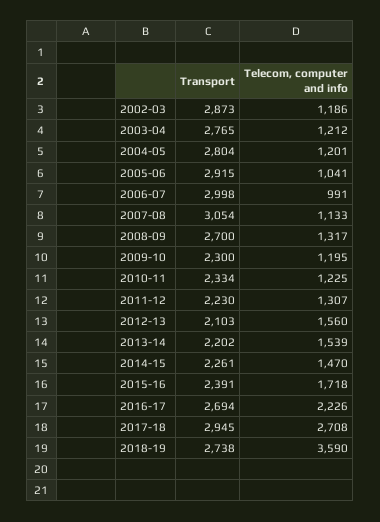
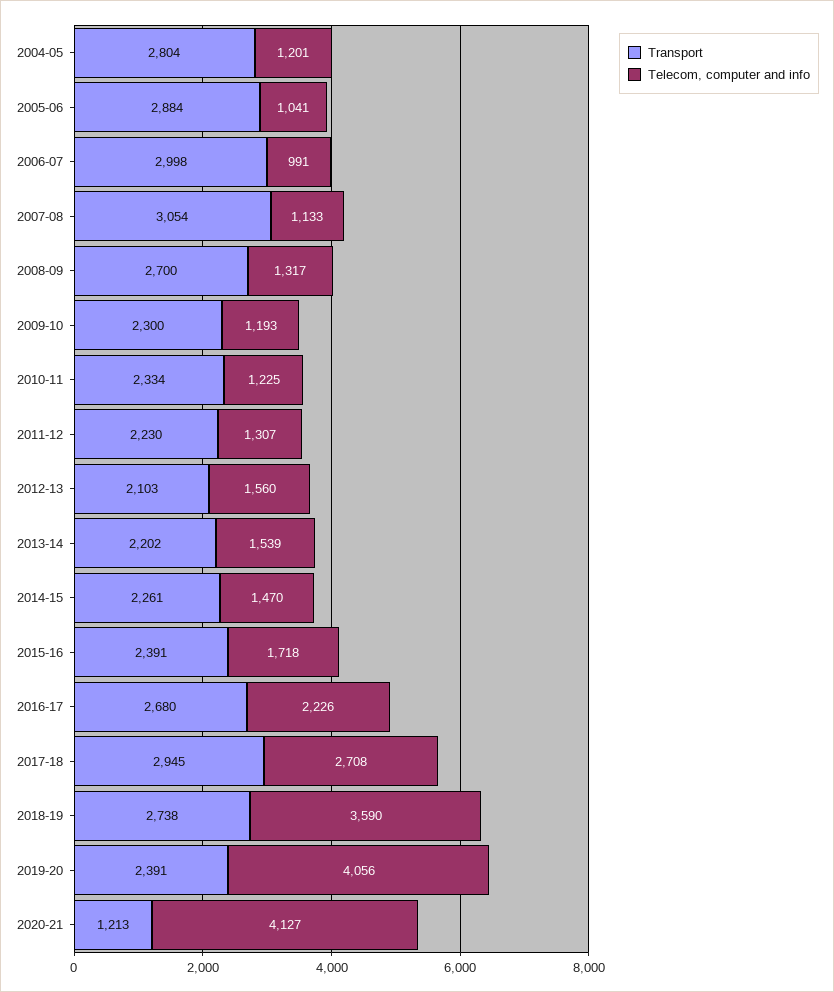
Transport, 2002-03: 2873 -> none
Telecom, computer and info, 2002-03: 1186 -> none
Transport, 2003-04: 2765 -> none
Telecom, computer and info, 2003-04: 1212 -> none
Transport, 2005-06: 2915 -> 2884
Telecom, computer and info, 2009-10: 1195 -> 1193
Transport, 2016-17: 2694 -> 2680
Transport, 2019-20: none -> 2391
Telecom, computer and info, 2019-20: none -> 4056
Transport, 2020-21: none -> 1213
Telecom, computer and info, 2020-21: none -> 4127

